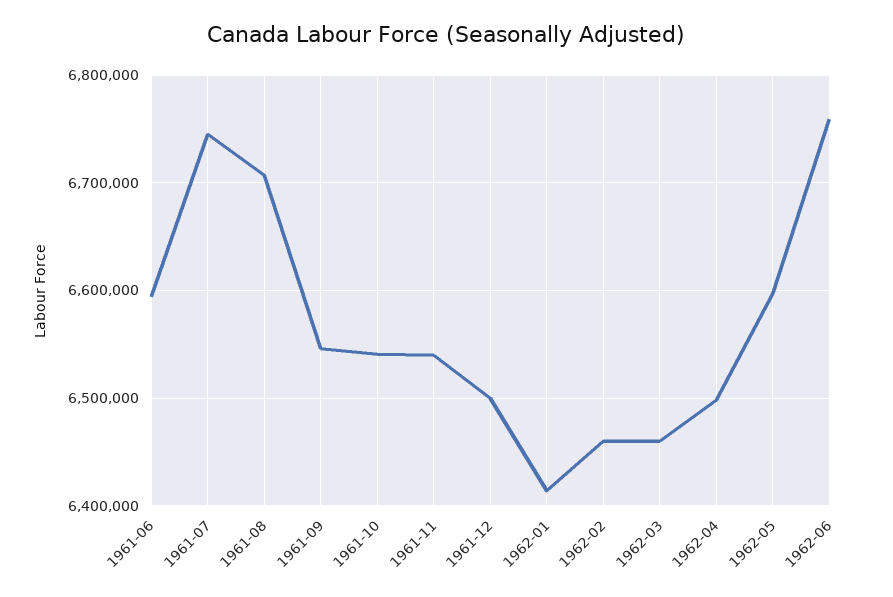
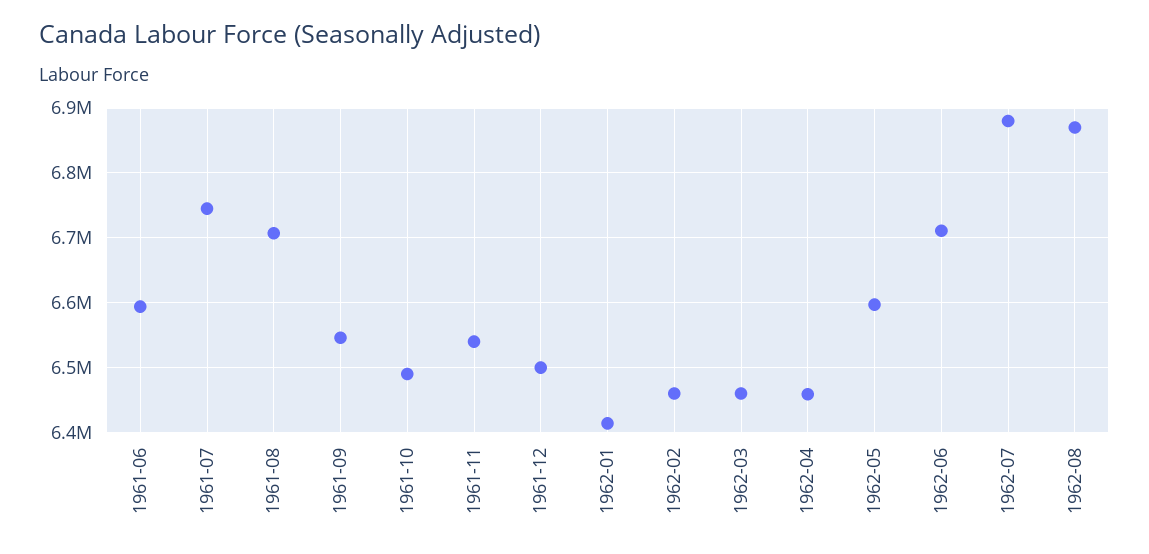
1961-10: 6540000 -> 6490000
1962-04: 6500000 -> 6460000
1962-06: 6760000 -> 6710000
1962-07: none -> 6880000
1962-08: none -> 6870000

